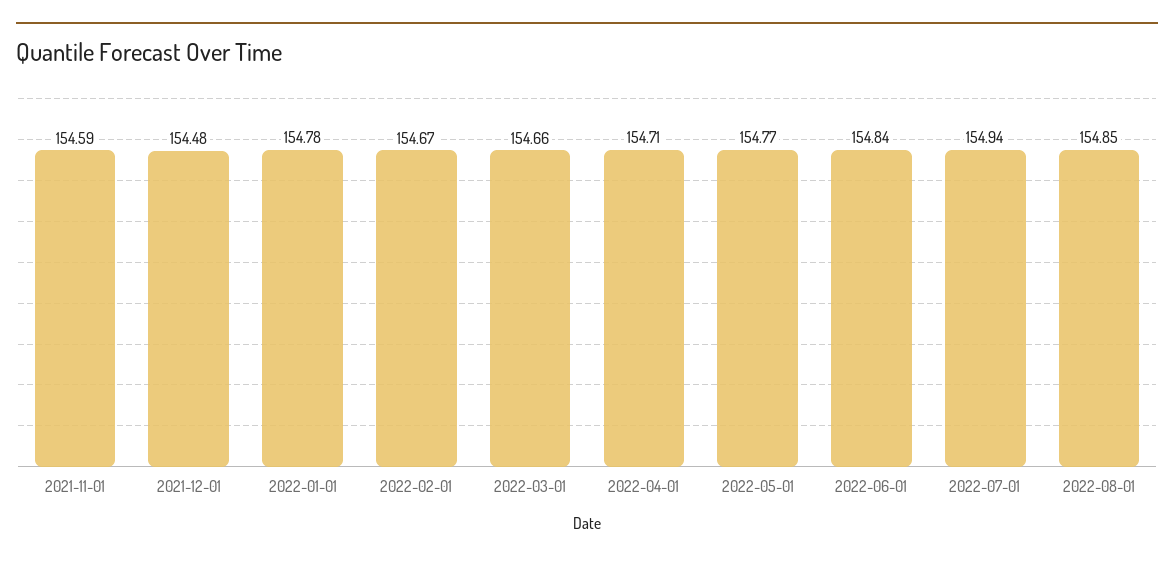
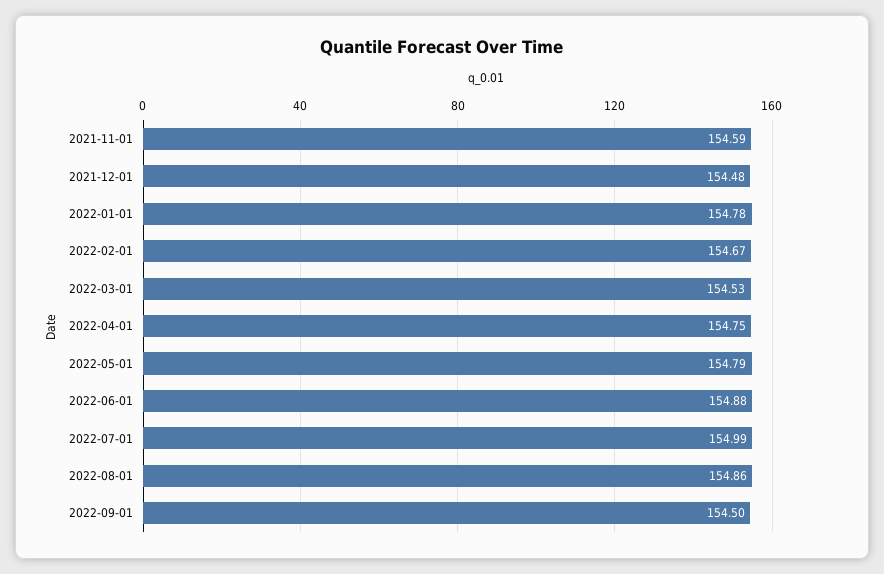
2022-03-01: 154.66 -> 154.53
2022-04-01: 154.71 -> 154.75
2022-05-01: 154.77 -> 154.79
2022-06-01: 154.84 -> 154.88
2022-07-01: 154.94 -> 154.99
2022-08-01: 154.85 -> 154.86
2022-09-01: none -> 154.5

